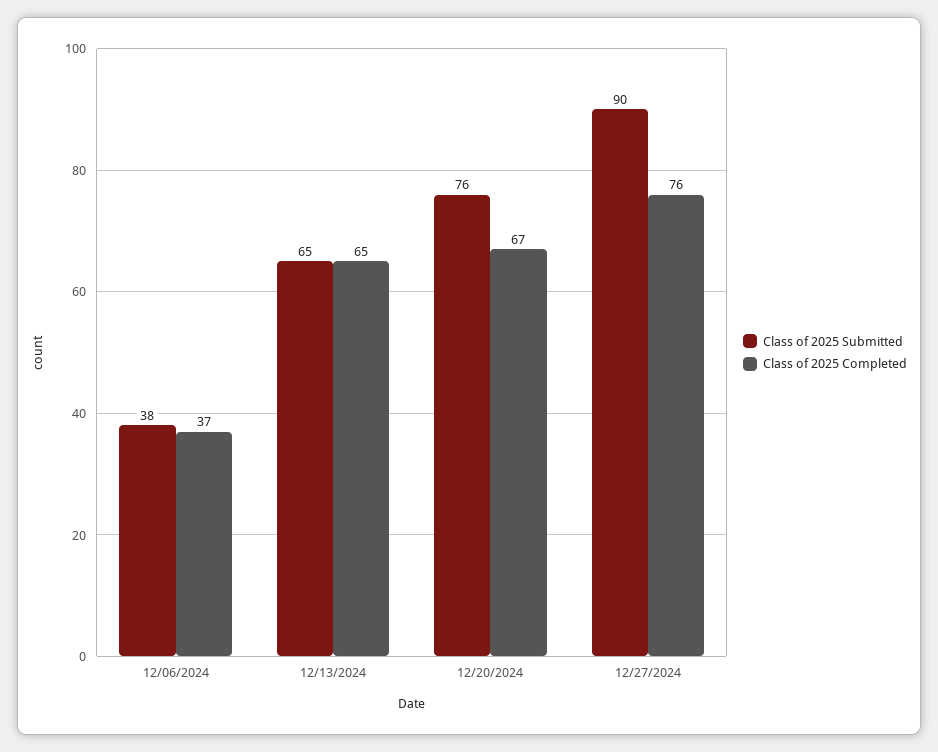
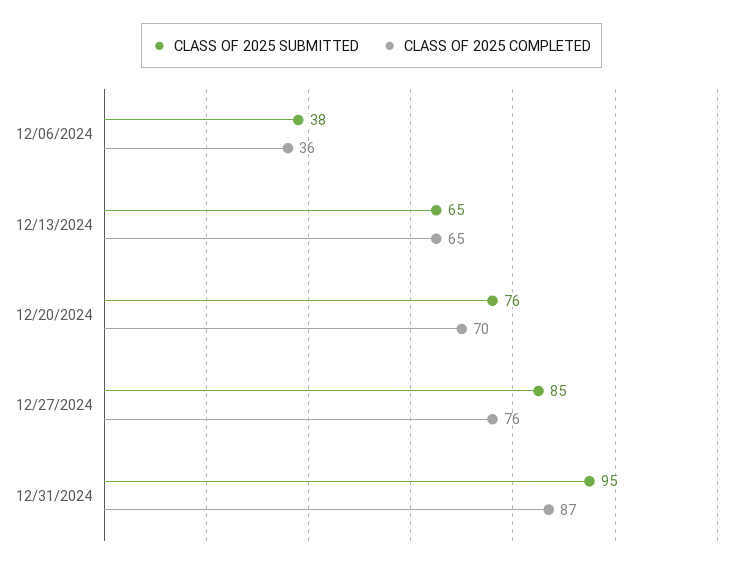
Class of 2025 Completed, 12/06/2024: 37 -> 36
Class of 2025 Completed, 12/20/2024: 67 -> 70
Class of 2025 Submitted, 12/27/2024: 90 -> 85
Class of 2025 Submitted, 12/31/2024: none -> 95
Class of 2025 Completed, 12/31/2024: none -> 87

